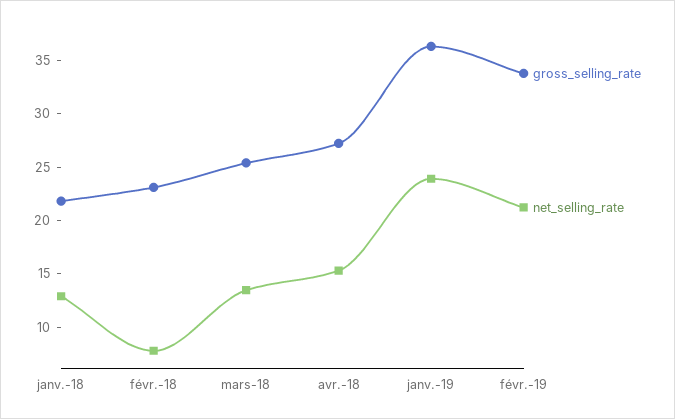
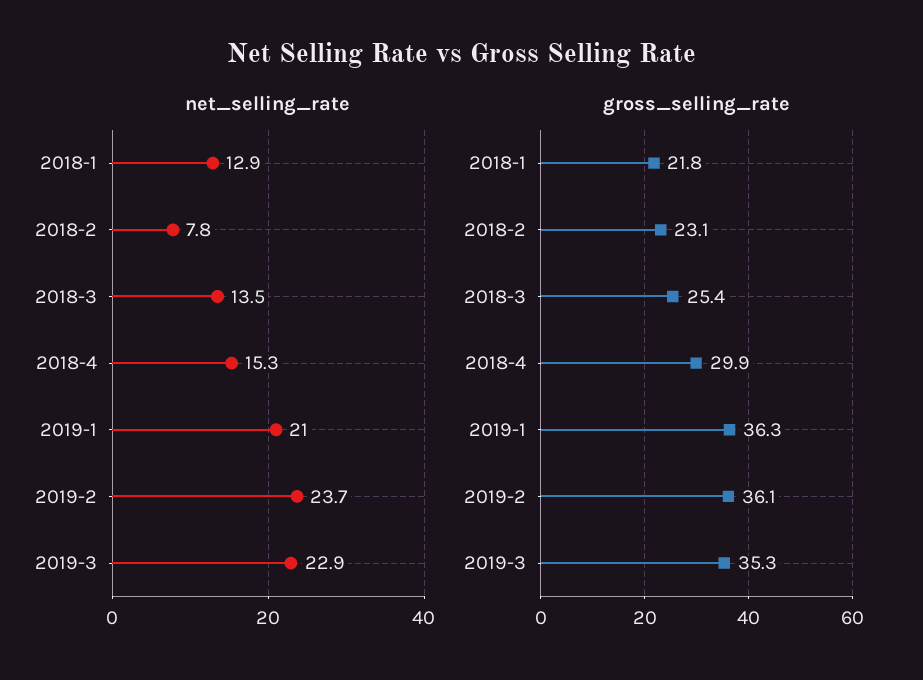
gross_selling_rate, avr.-18: 27 -> 29.9
net_selling_rate, janv.-19: 24 -> 21
gross_selling_rate, févr.-19: 34 -> 36.1
net_selling_rate, févr.-19: 21 -> 23.7
net_selling_rate, 2019-3: none -> 22.9
gross_selling_rate, 2019-3: none -> 35.3

